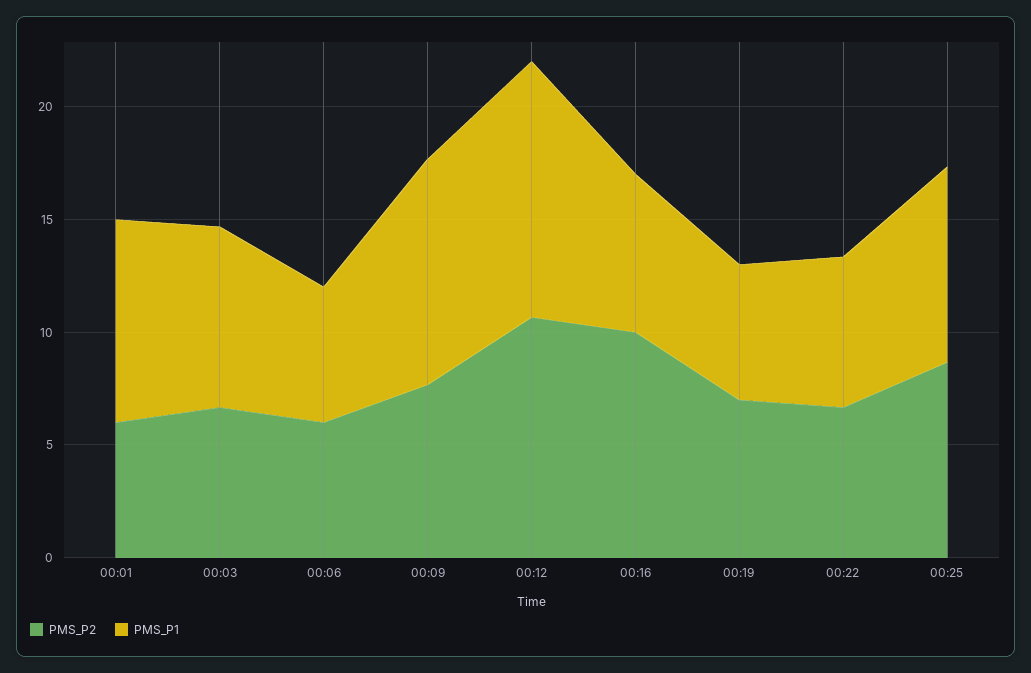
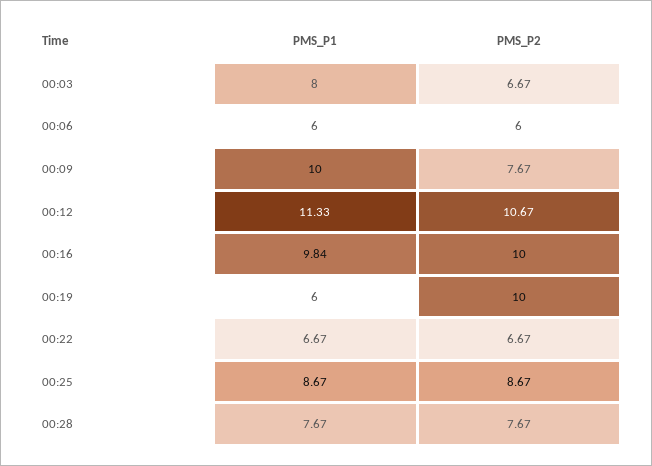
PMS_P2, 00:01: 6 -> none
PMS_P1, 00:01: 9 -> none
PMS_P1, 00:16: 7 -> 9.84
PMS_P2, 00:19: 7 -> 10
PMS_P1, 00:28: none -> 7.67
PMS_P2, 00:28: none -> 7.67

